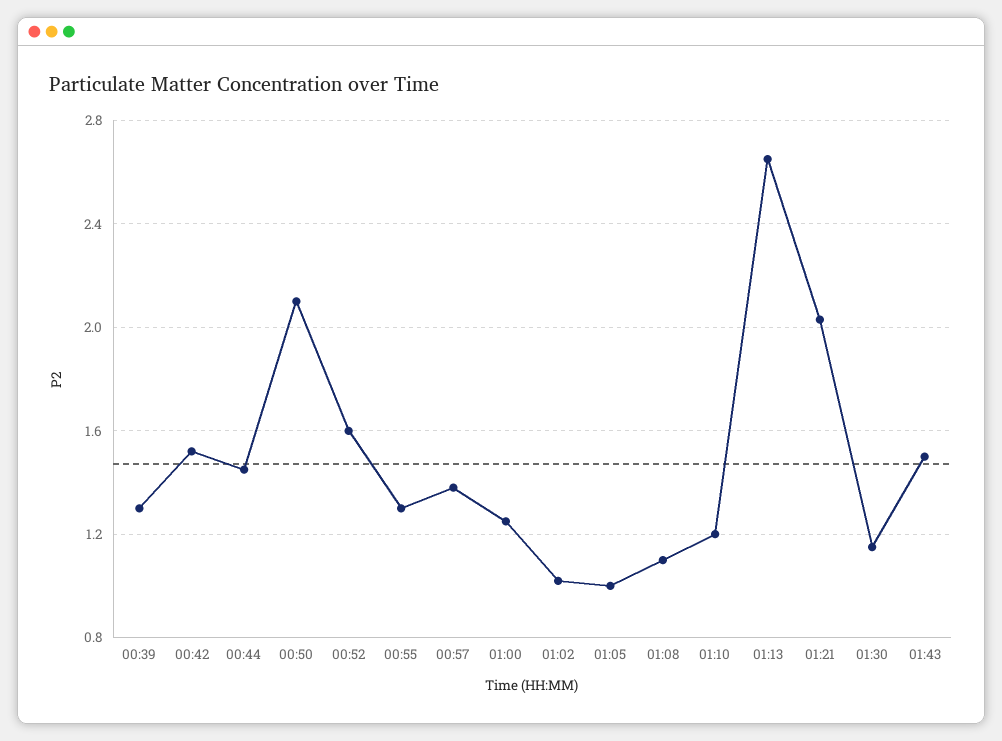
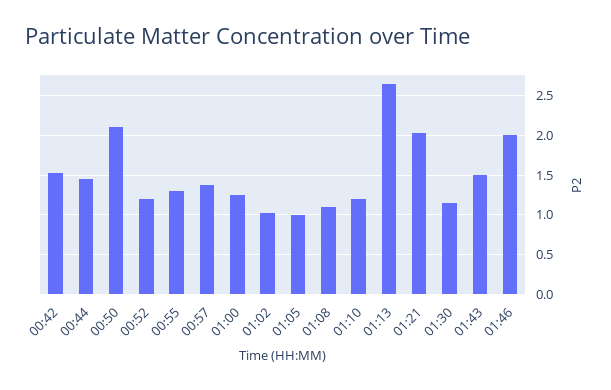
00:39: 1.3 -> none
00:52: 1.6 -> 1.2
01:46: none -> 2

